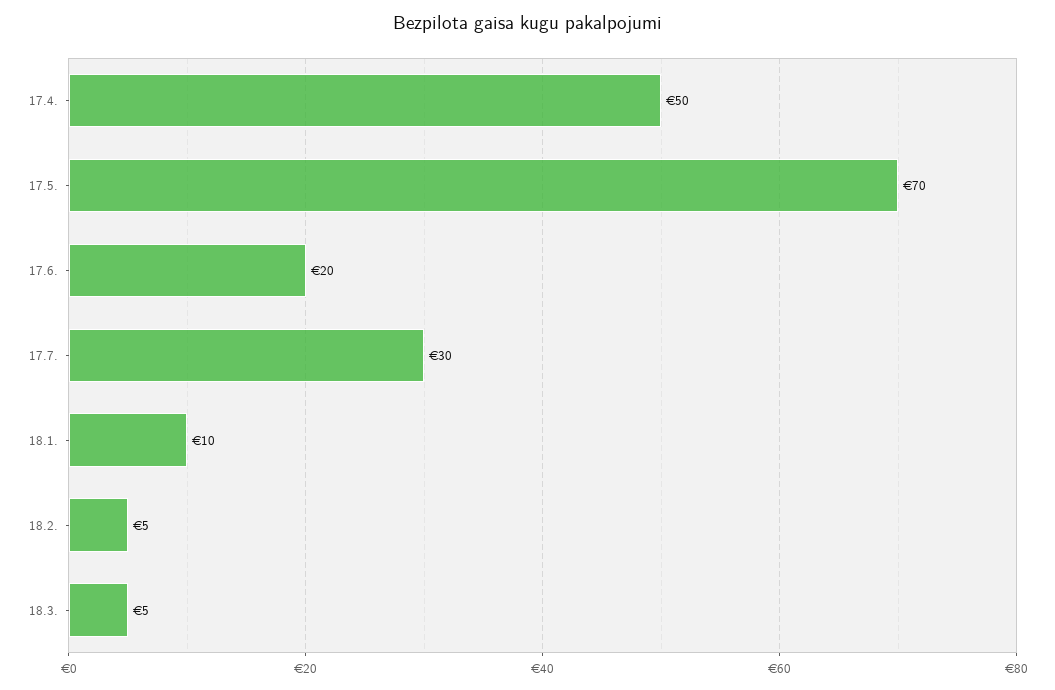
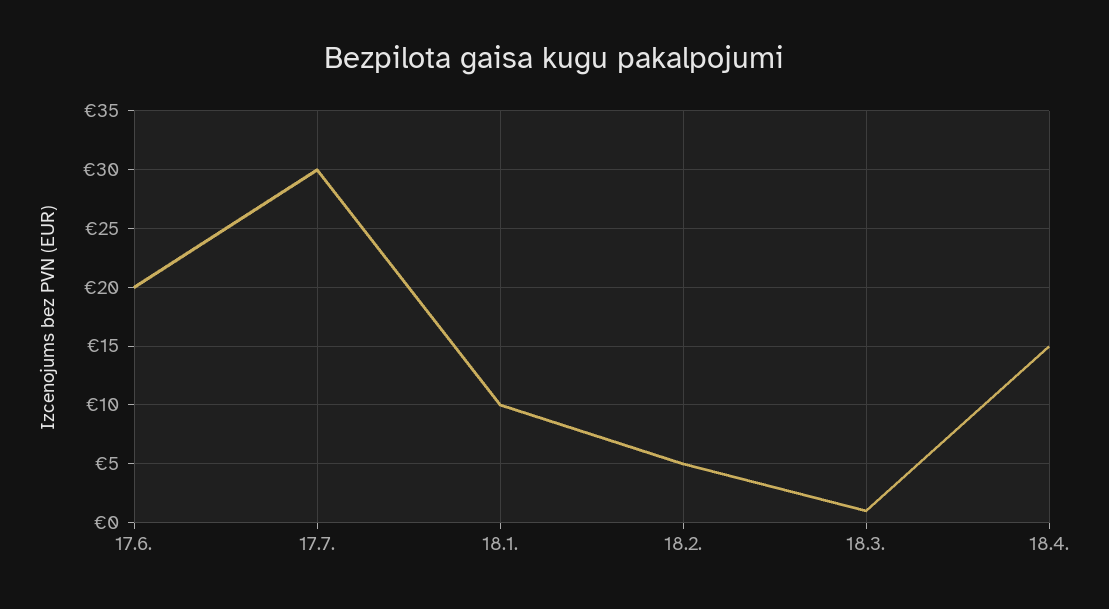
17.4.: 50 -> none
17.5.: 70 -> none
18.3.: 5 -> 1
18.4.: none -> 15

